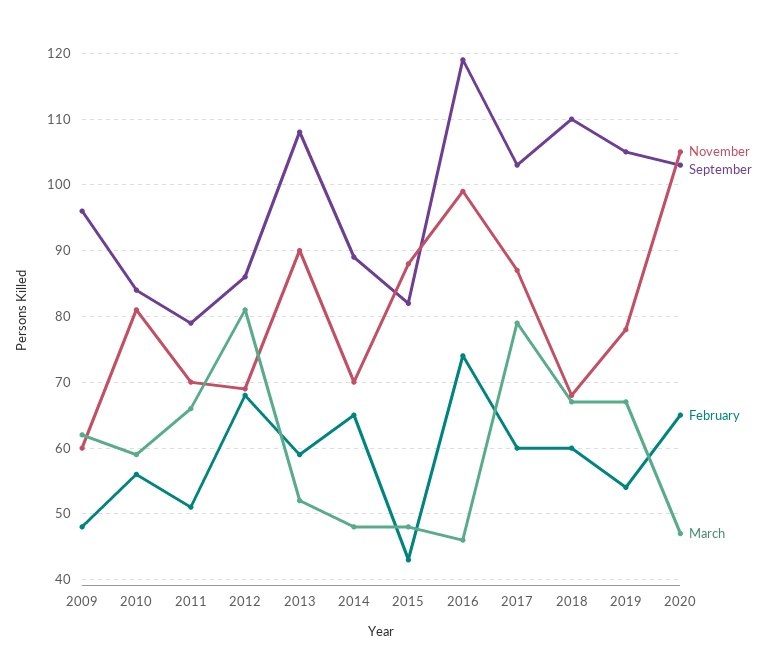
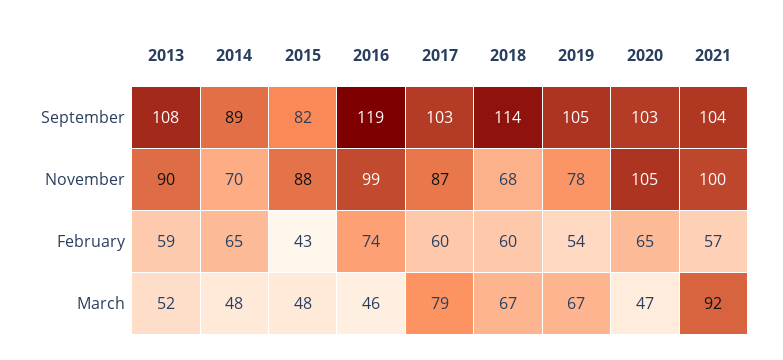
November, 2009: 60 -> none
September, 2009: 96 -> none
February, 2009: 48 -> none
March, 2009: 62 -> none
November, 2010: 81 -> none
September, 2010: 84 -> none
February, 2010: 56 -> none
March, 2010: 59 -> none
November, 2011: 70 -> none
September, 2011: 79 -> none
February, 2011: 51 -> none
March, 2011: 66 -> none
November, 2012: 69 -> none
September, 2012: 86 -> none
February, 2012: 68 -> none
March, 2012: 81 -> none
September, 2018: 110 -> 114
September, 2021: none -> 104
November, 2021: none -> 100
February, 2021: none -> 57
March, 2021: none -> 92

